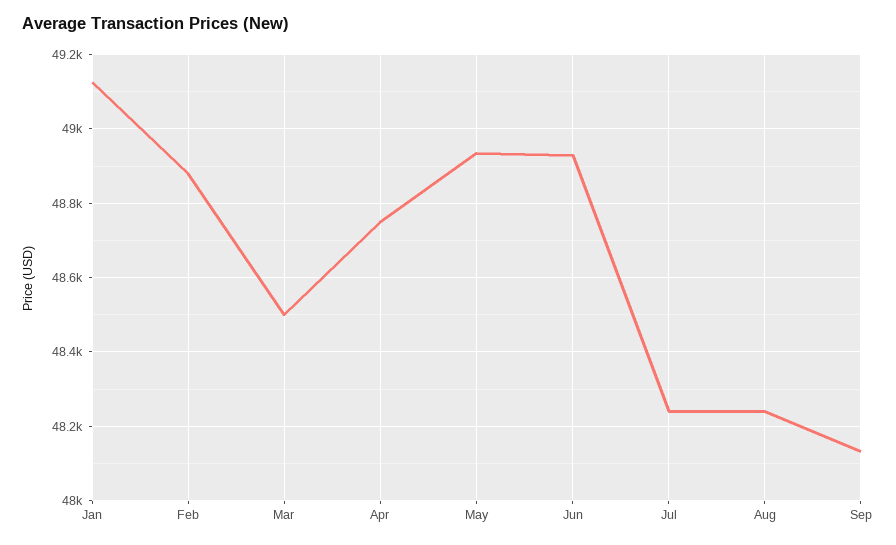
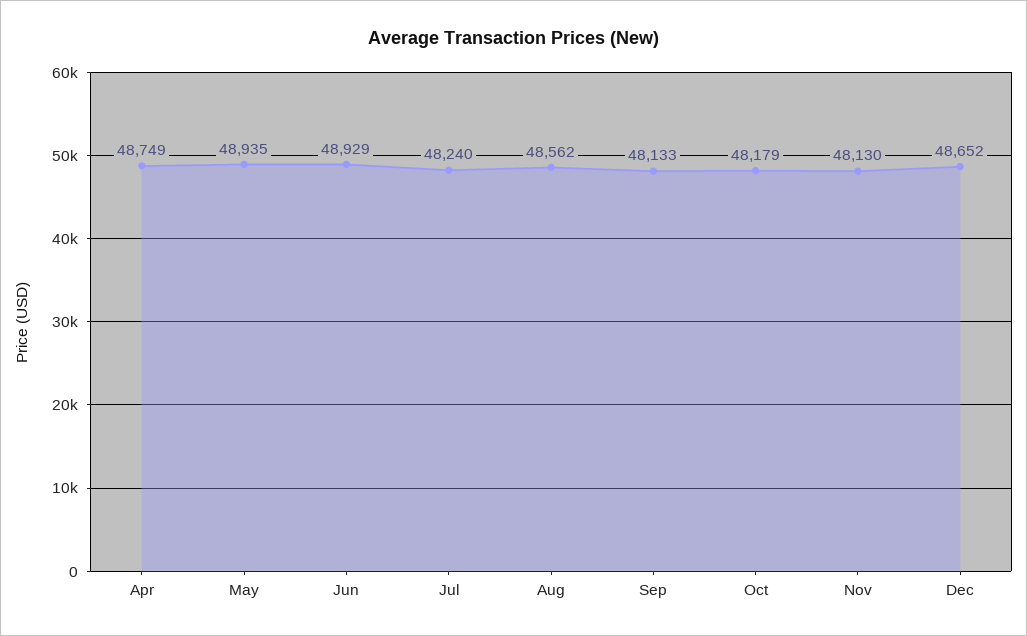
Jan: 49120 -> none
Feb: 48880 -> none
Mar: 48500 -> none
Aug: 48240 -> 48562
Oct: none -> 48179
Nov: none -> 48130
Dec: none -> 48652

